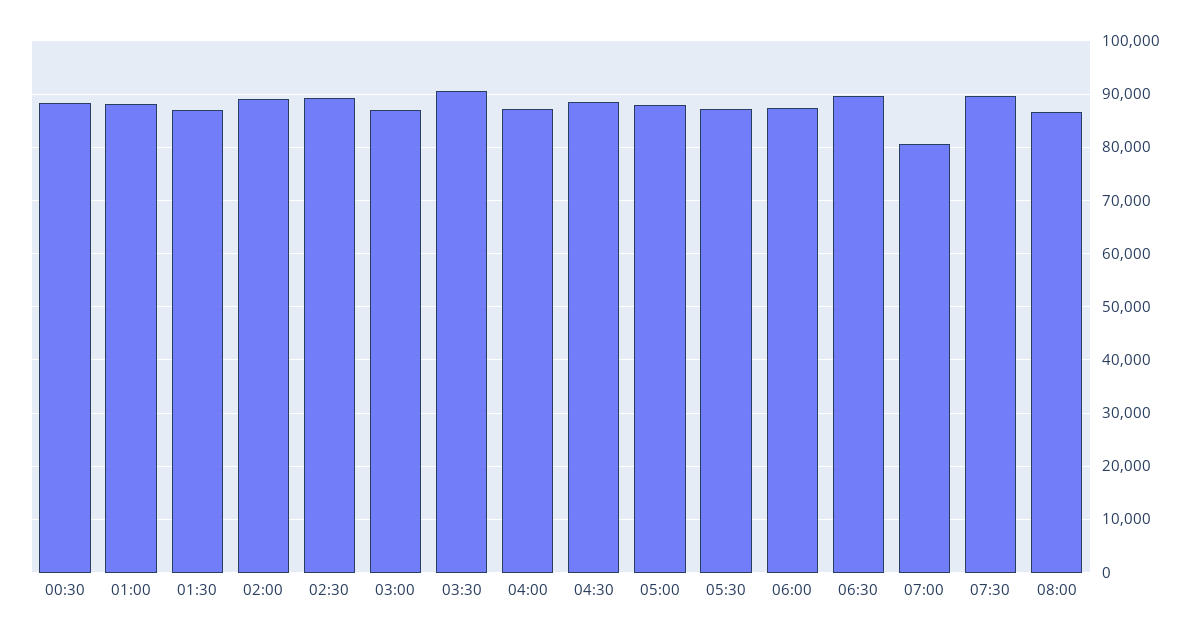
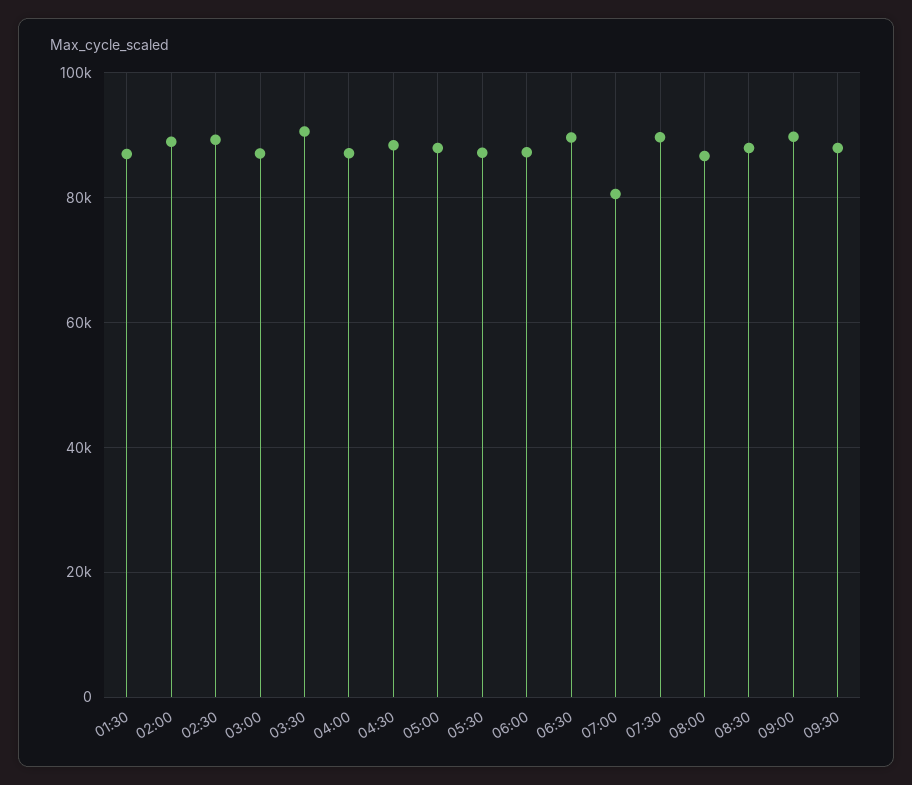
00:30: 88000 -> none
01:00: 88000 -> none
08:30: none -> 88000
09:00: none -> 90000
09:30: none -> 88000

